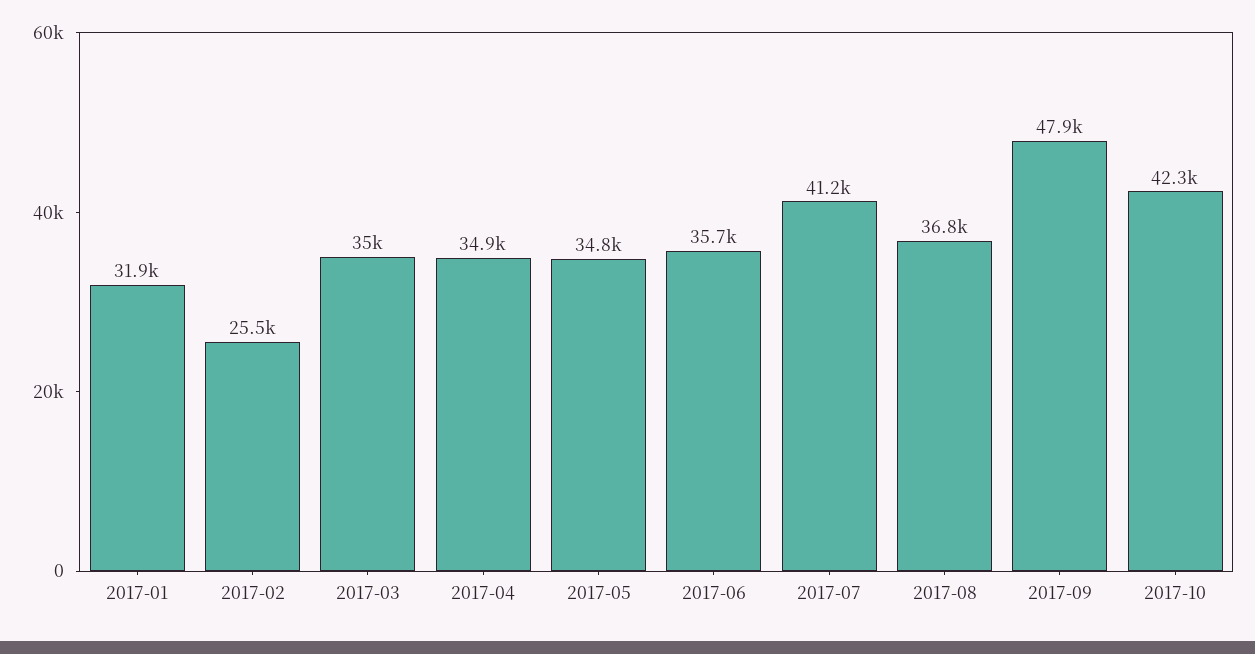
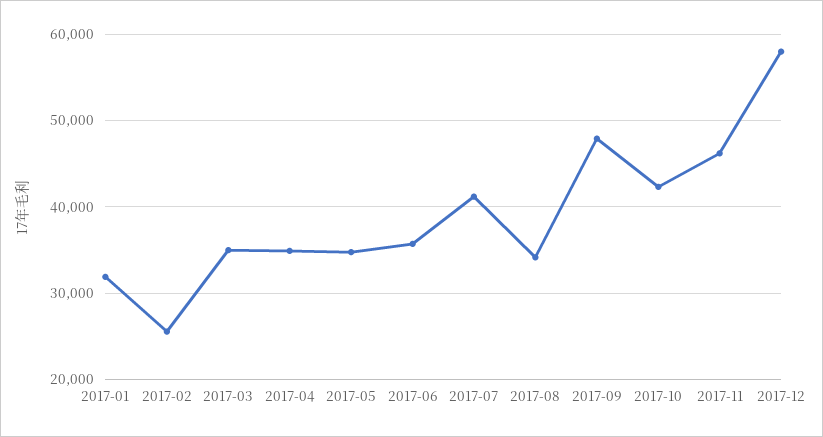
2017-08: 36800 -> 34000
2017-11: none -> 46000
2017-12: none -> 58000

